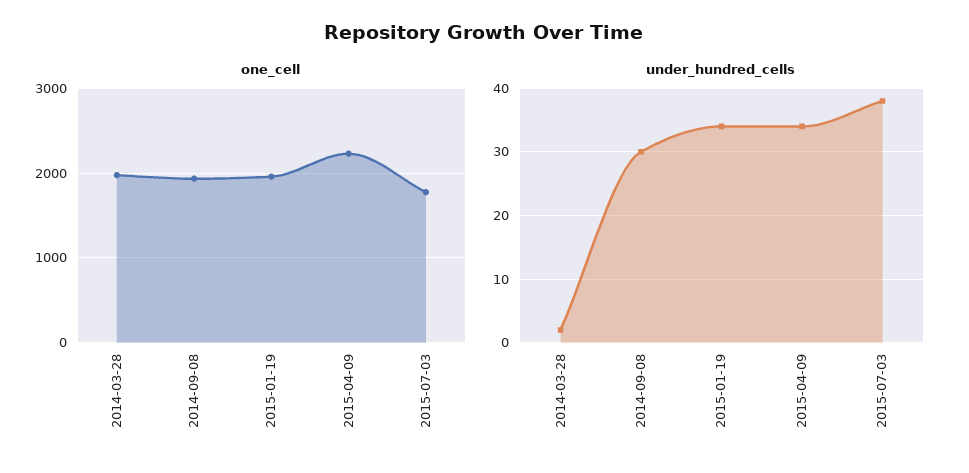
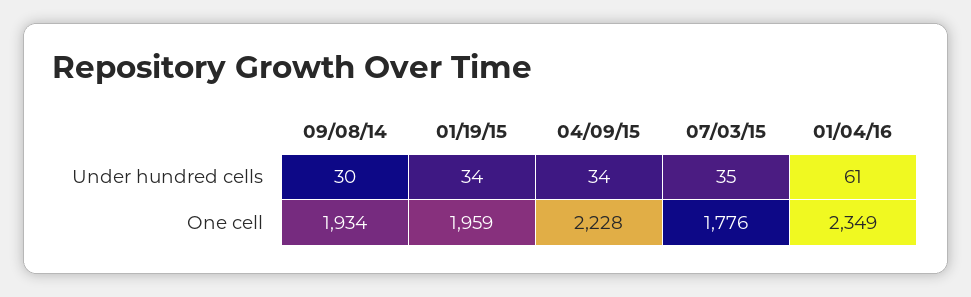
one_cell, 2014-03-28: 2000 -> none
under_hundred_cells, 2014-03-28: 2 -> none
under_hundred_cells, 2015-07-03: 38 -> 35
under_hundred_cells, 01/04/16: none -> 61
one_cell, 01/04/16: none -> 2349

